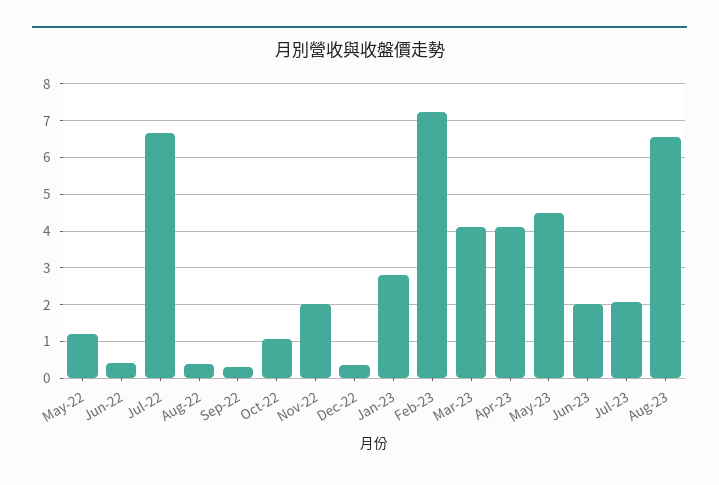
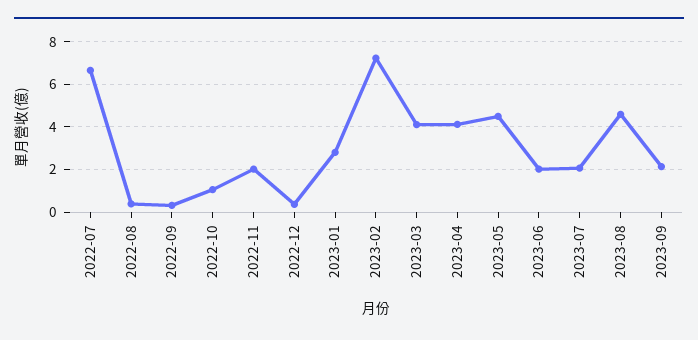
May-22: 1.2 -> none
Jun-22: 0.4 -> none
Aug-23: 6.6 -> 4.5
2023-09: none -> 2

